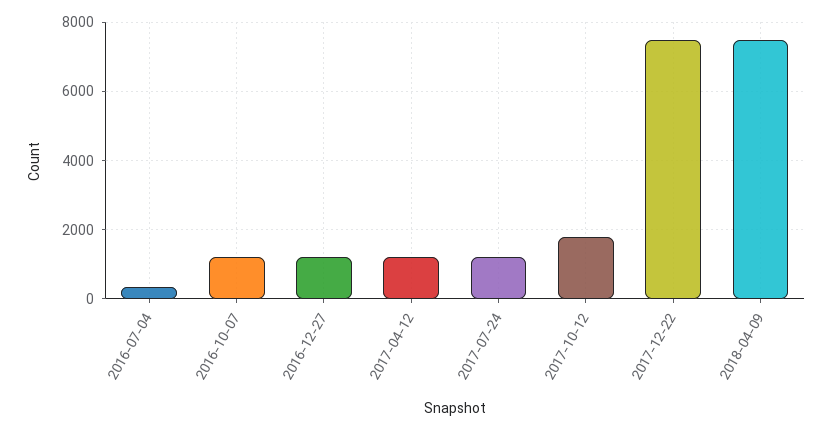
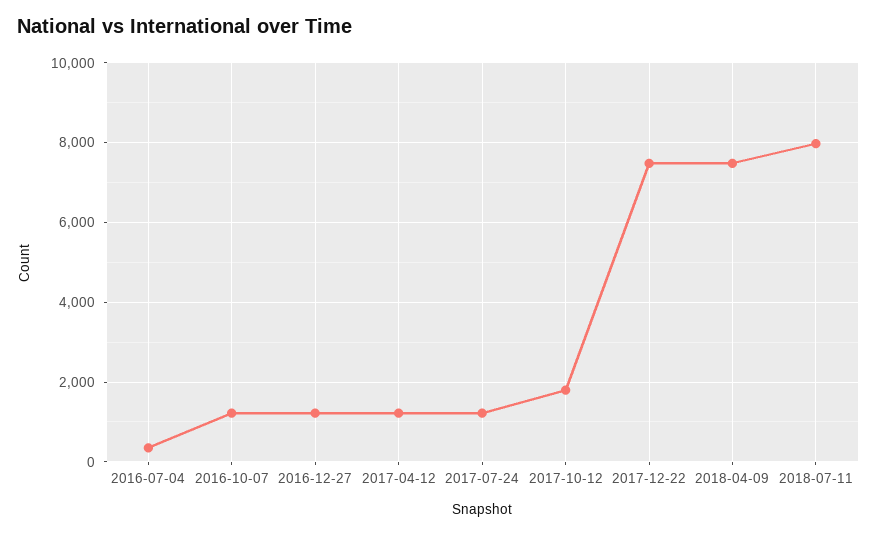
2018-07-11: none -> 8000

